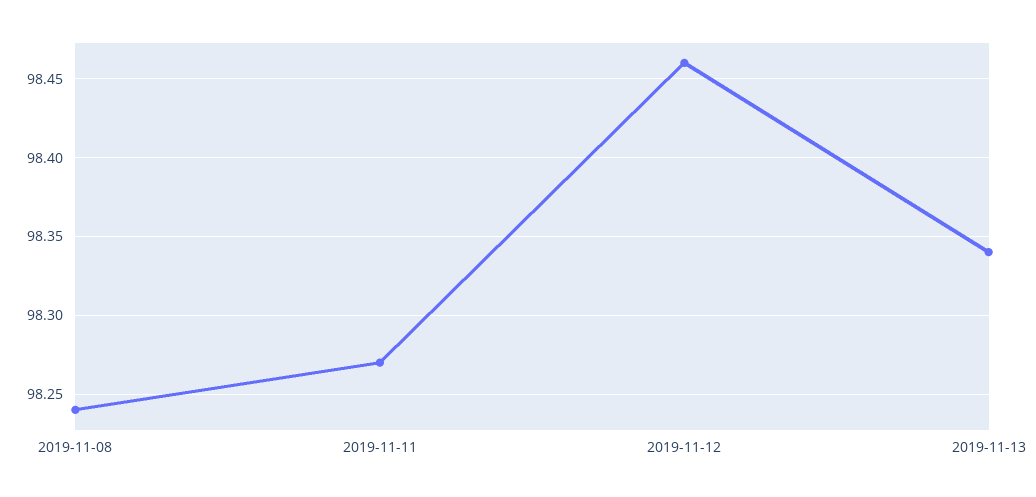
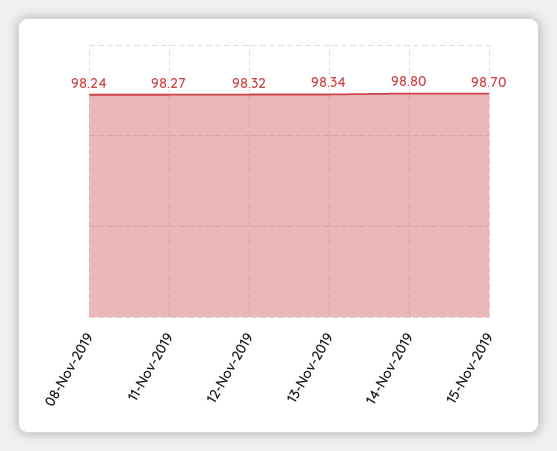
2019-11-12: 98.46 -> 98.32
14-Nov-2019: none -> 98.8
15-Nov-2019: none -> 98.7

